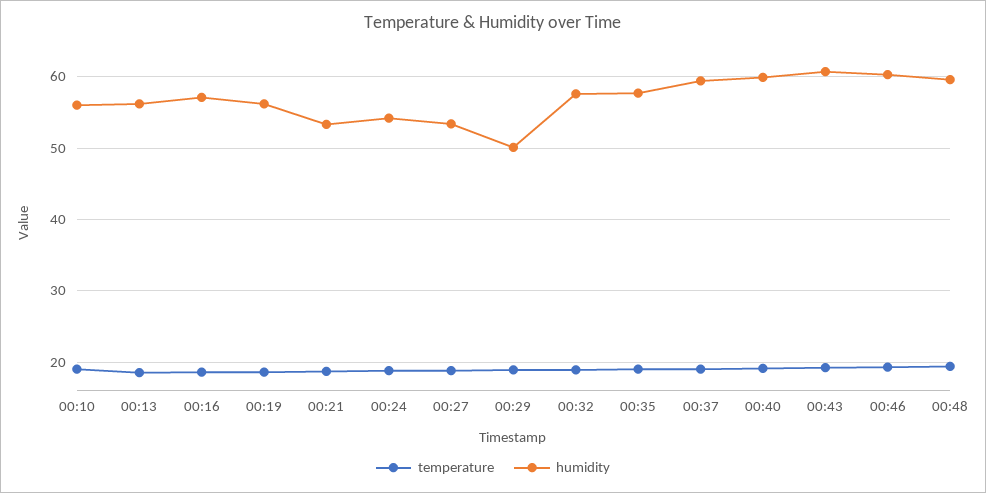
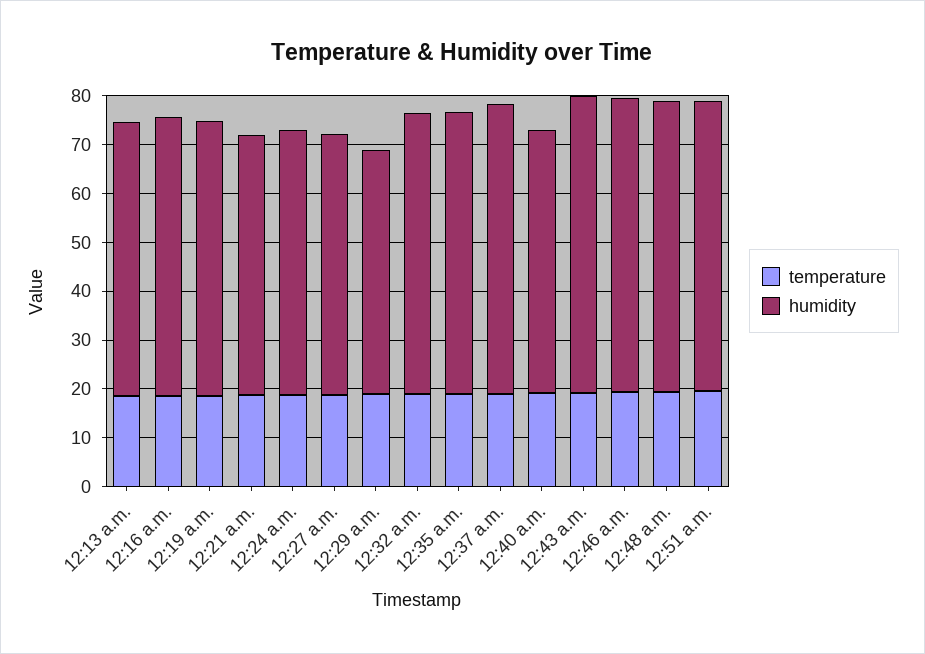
temperature, 00:10: 19 -> none
humidity, 00:10: 56 -> none
humidity, 00:40: 60 -> 54
temperature, 12:51 a.m.: none -> 20
humidity, 12:51 a.m.: none -> 60

